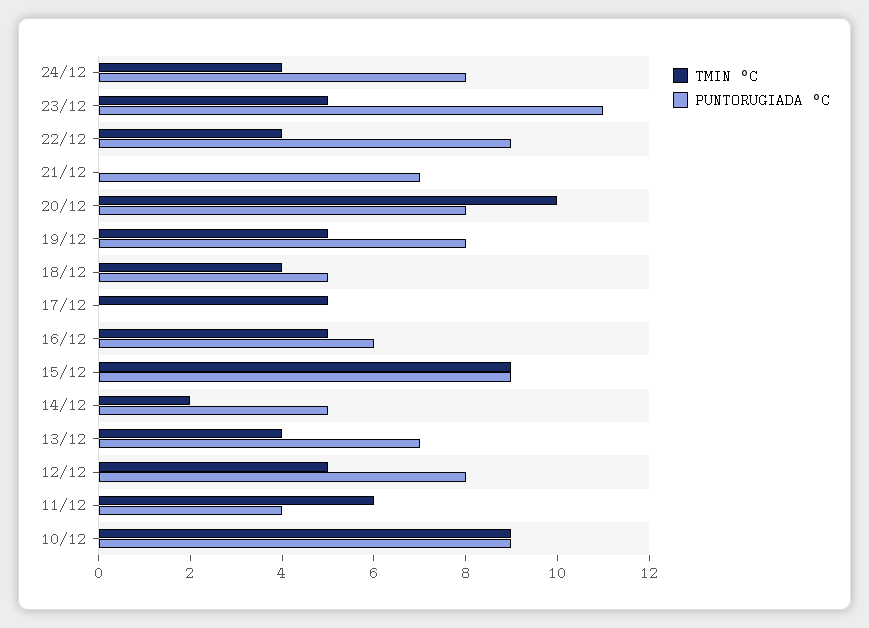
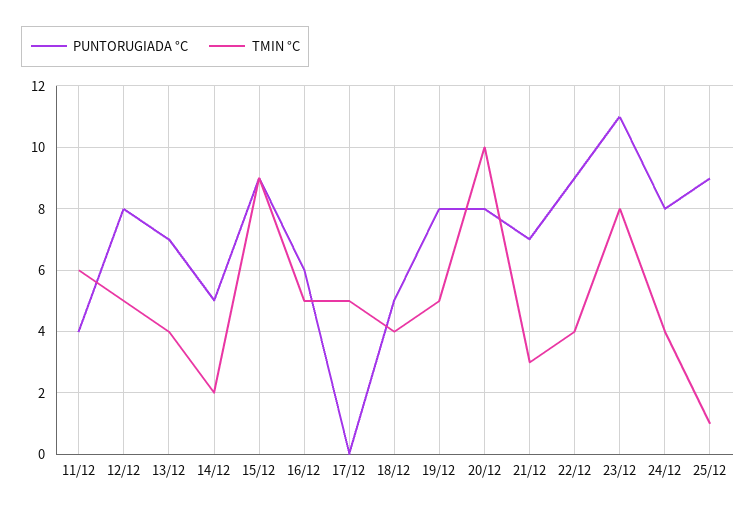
TMIN °C, 23/12: 5 -> 8
TMIN °C, 21/12: 0 -> 3
TMIN °C, 10/12: 9 -> none
PUNTORUGIADA °C, 10/12: 9 -> none
PUNTORUGIADA °C, 25/12: none -> 9
TMIN °C, 25/12: none -> 1

